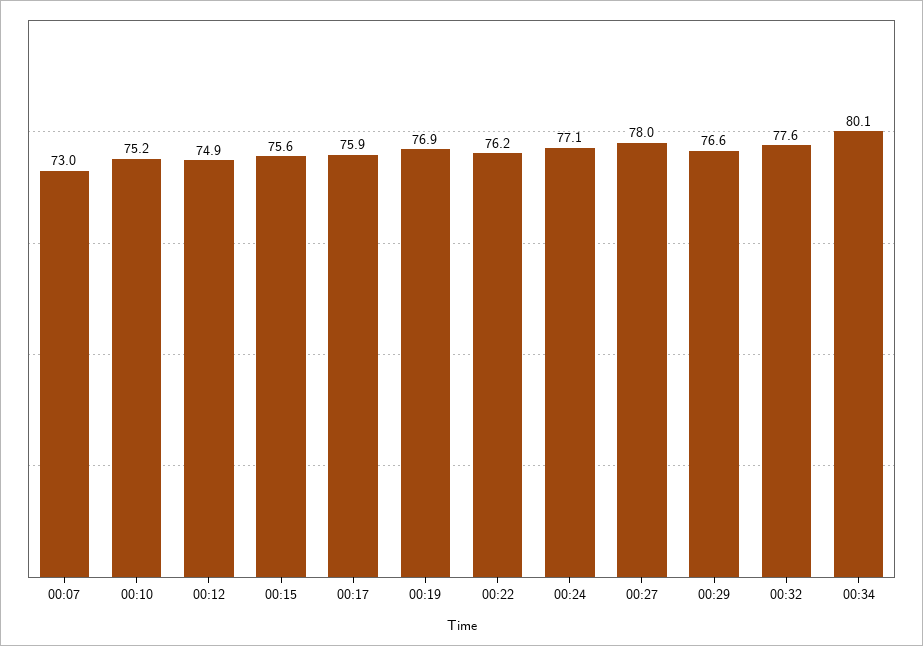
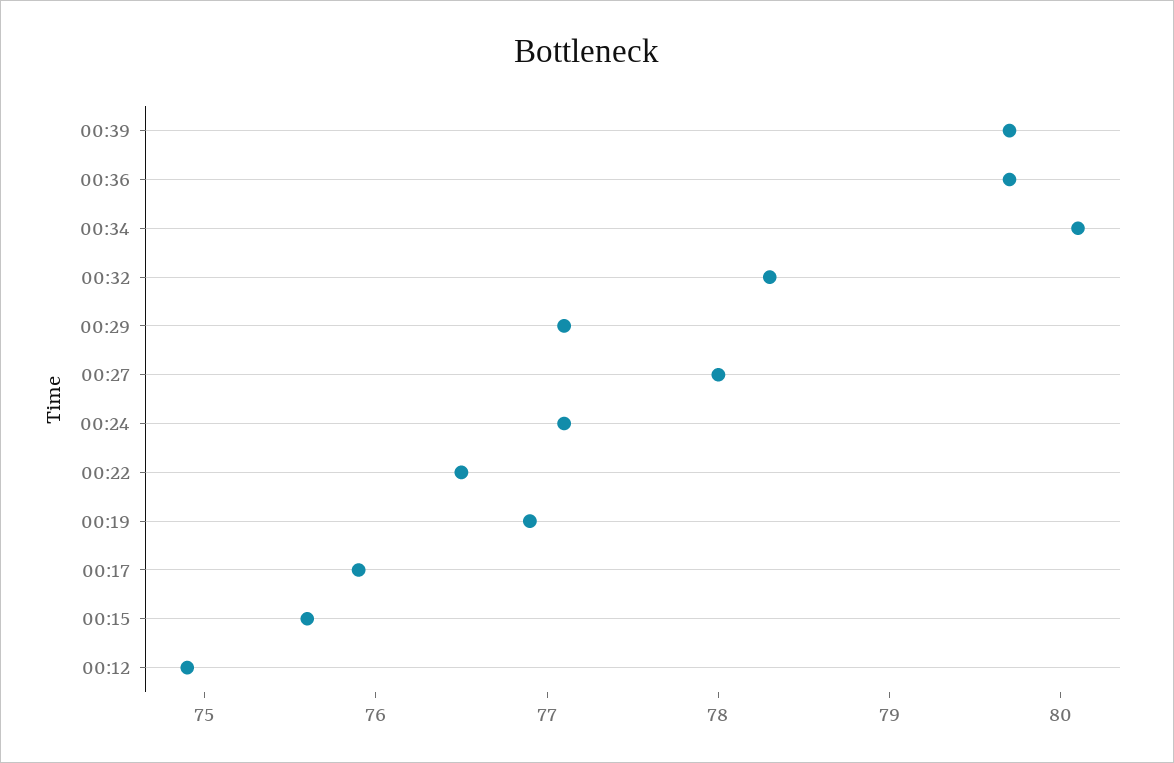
00:07: 73 -> none
00:10: 75.2 -> none
00:22: 76.2 -> 76.5
00:29: 76.6 -> 77.1
00:32: 77.6 -> 78.3
00:39: none -> 79.7
00:36: none -> 79.7

